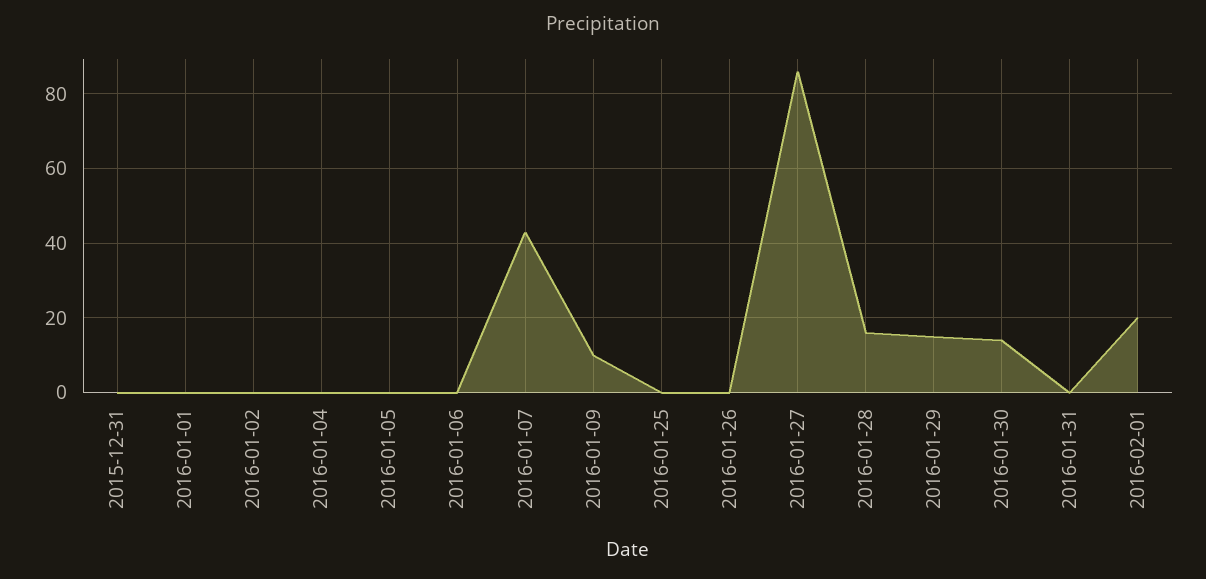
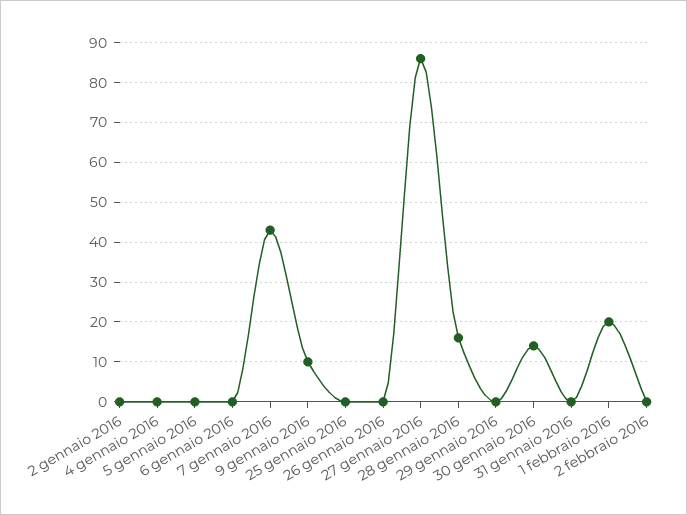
2015-12-31: 0 -> none
2016-01-01: 0 -> none
2016-01-29: 15 -> 0
2 febbraio 2016: none -> 0

